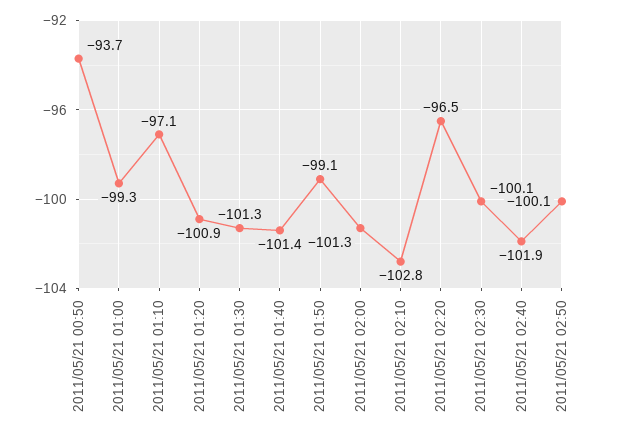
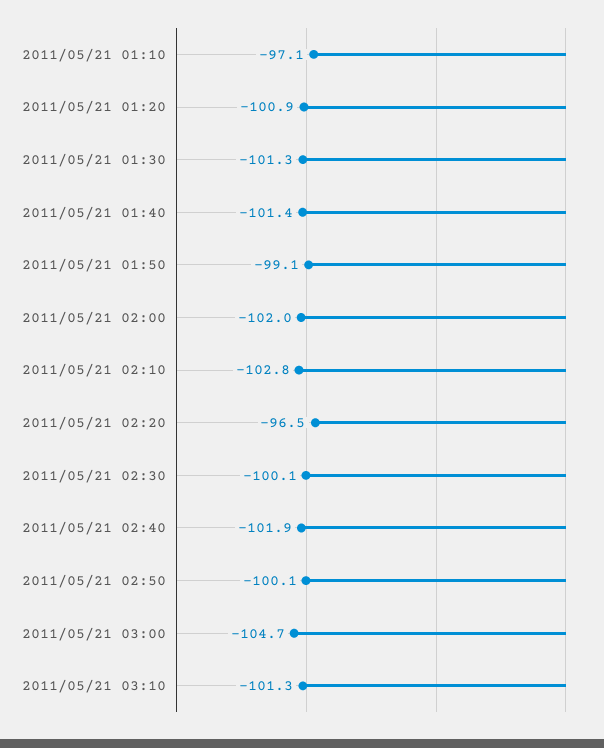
2011/05/21 00:50: -93.7 -> none
2011/05/21 01:00: -99.3 -> none
2011/05/21 02:00: -101.3 -> -102
2011/05/21 03:00: none -> -104.7
2011/05/21 03:10: none -> -101.3

